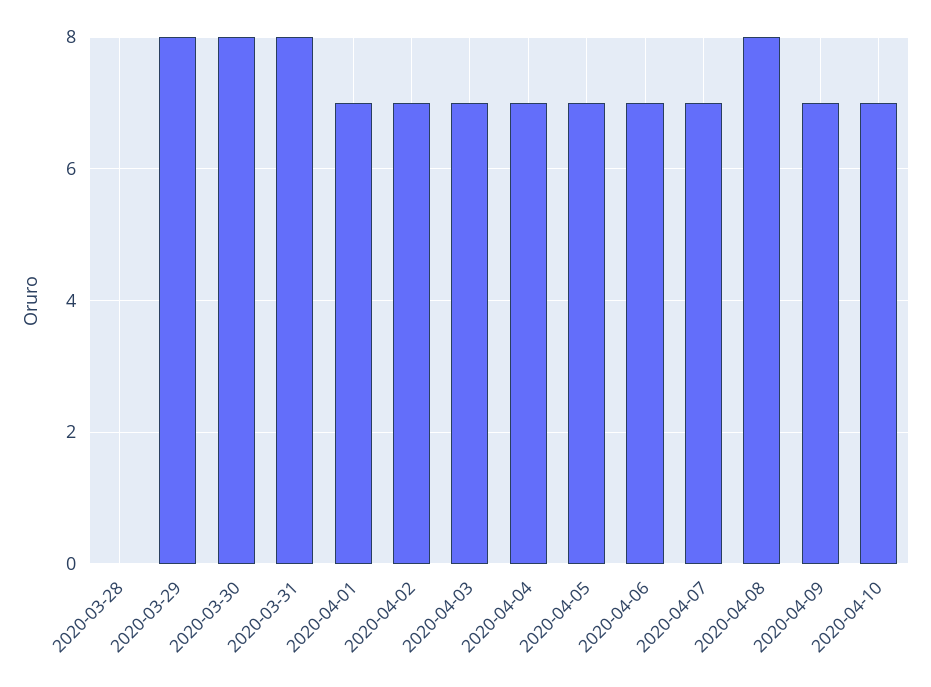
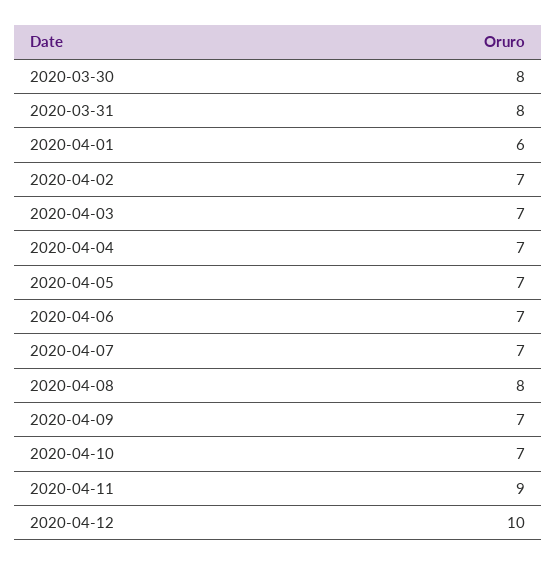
2020-03-28: 0 -> none
2020-03-29: 8 -> none
2020-04-01: 7 -> 6
2020-04-11: none -> 9
2020-04-12: none -> 10

